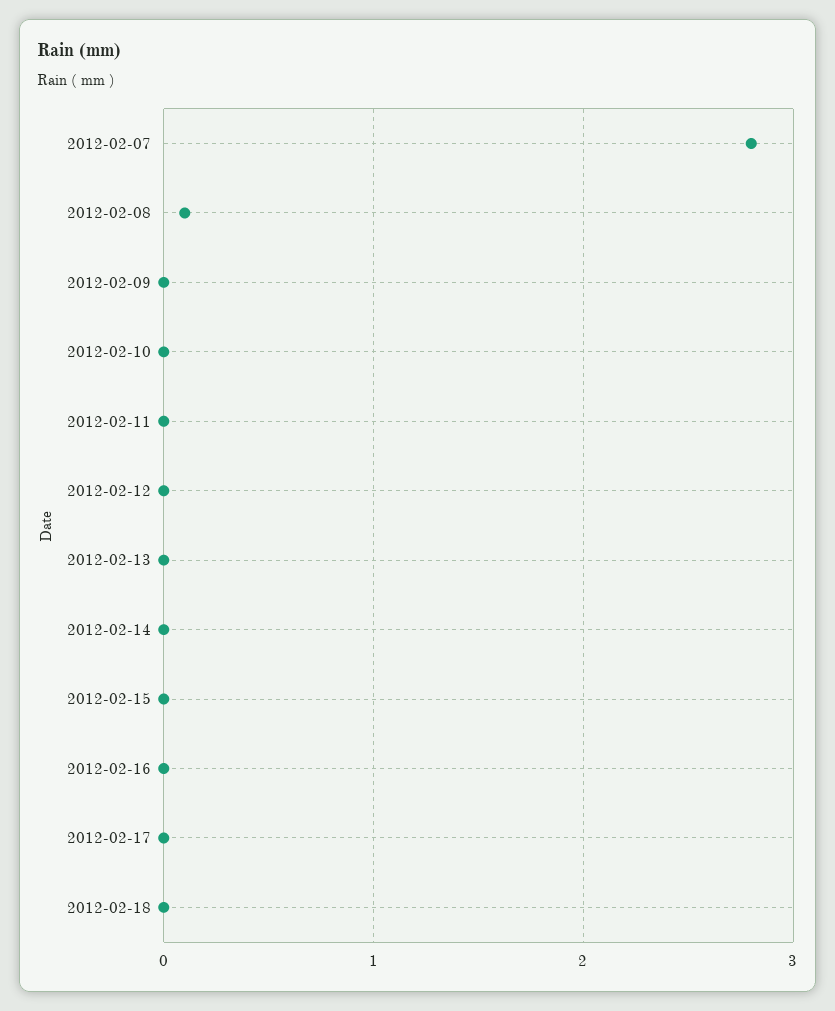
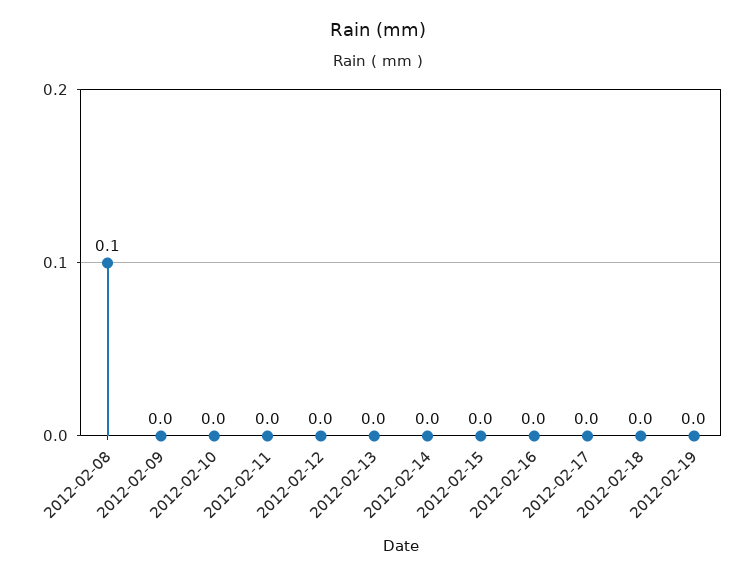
2012-02-07: 2.8 -> none
2012-02-19: none -> 0

